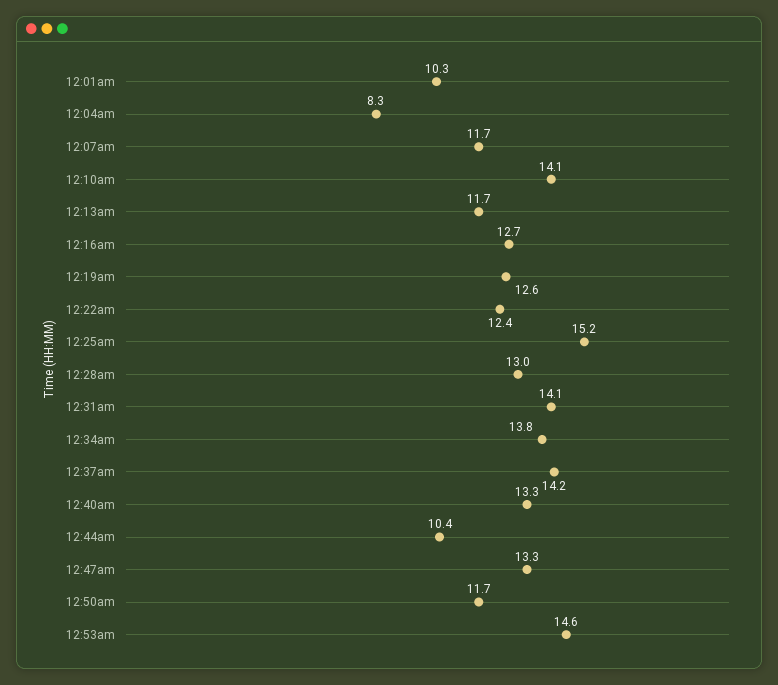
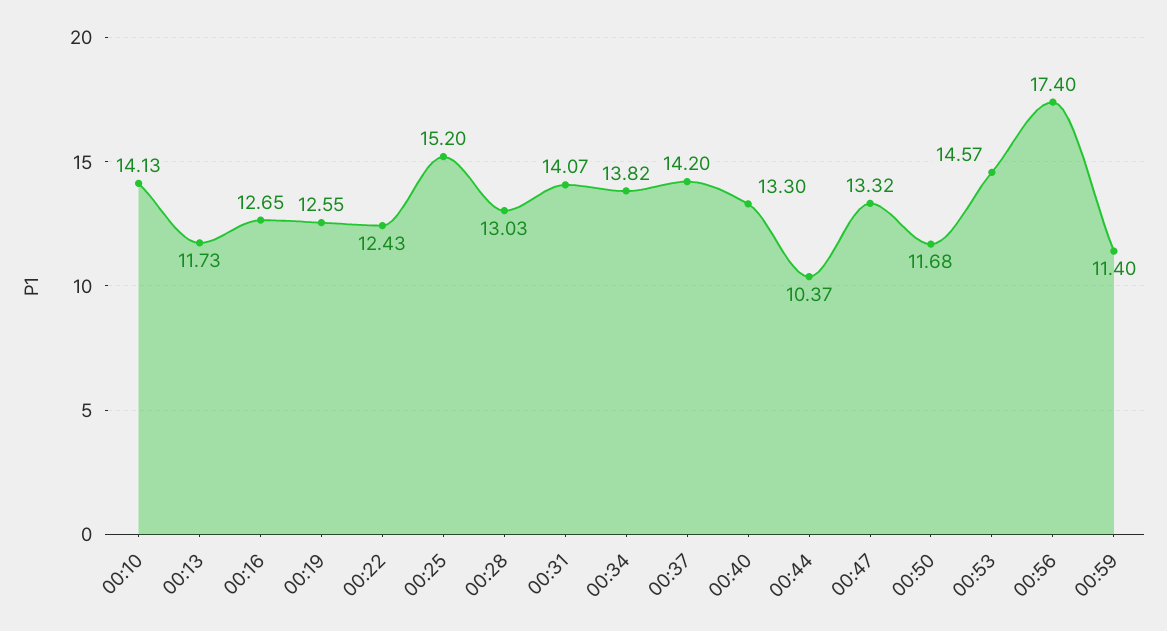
12:01am: 10.3 -> none
12:04am: 8.3 -> none
12:07am: 11.7 -> none
00:56: none -> 17.4
00:59: none -> 11.4

